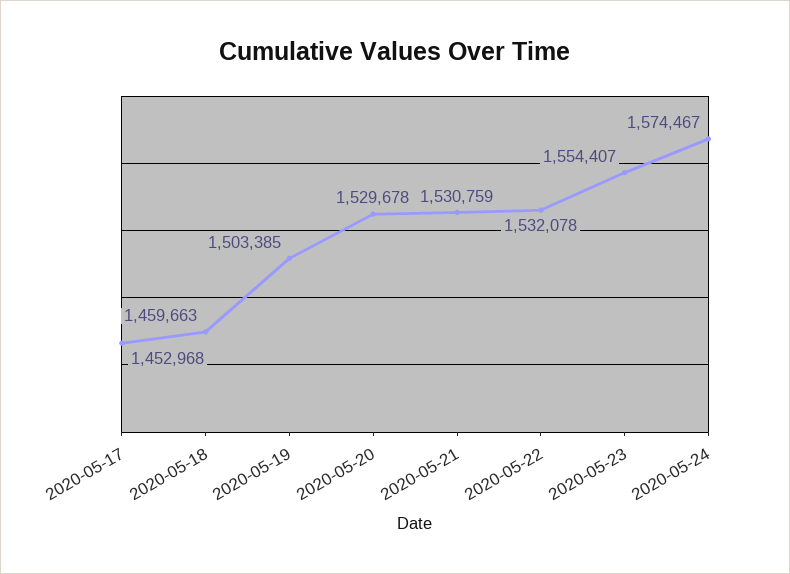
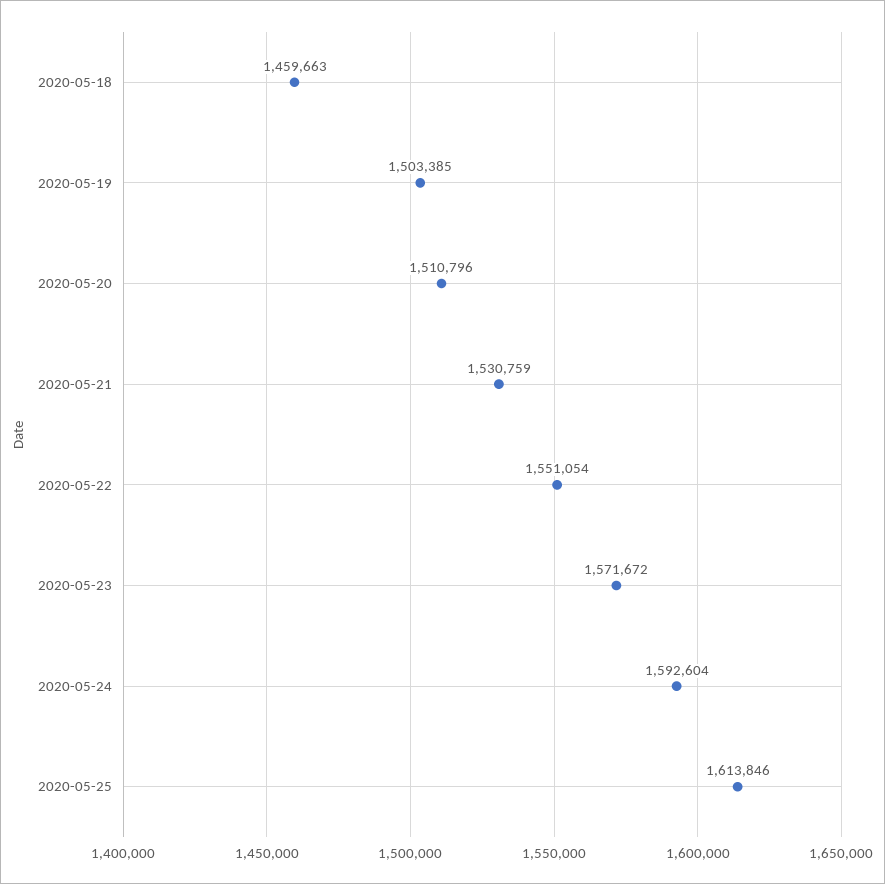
2020-05-17: 1452968 -> none
2020-05-20: 1529678 -> 1510796
2020-05-22: 1532078 -> 1551054
2020-05-23: 1554407 -> 1571672
2020-05-24: 1574467 -> 1592604
2020-05-25: none -> 1613846

